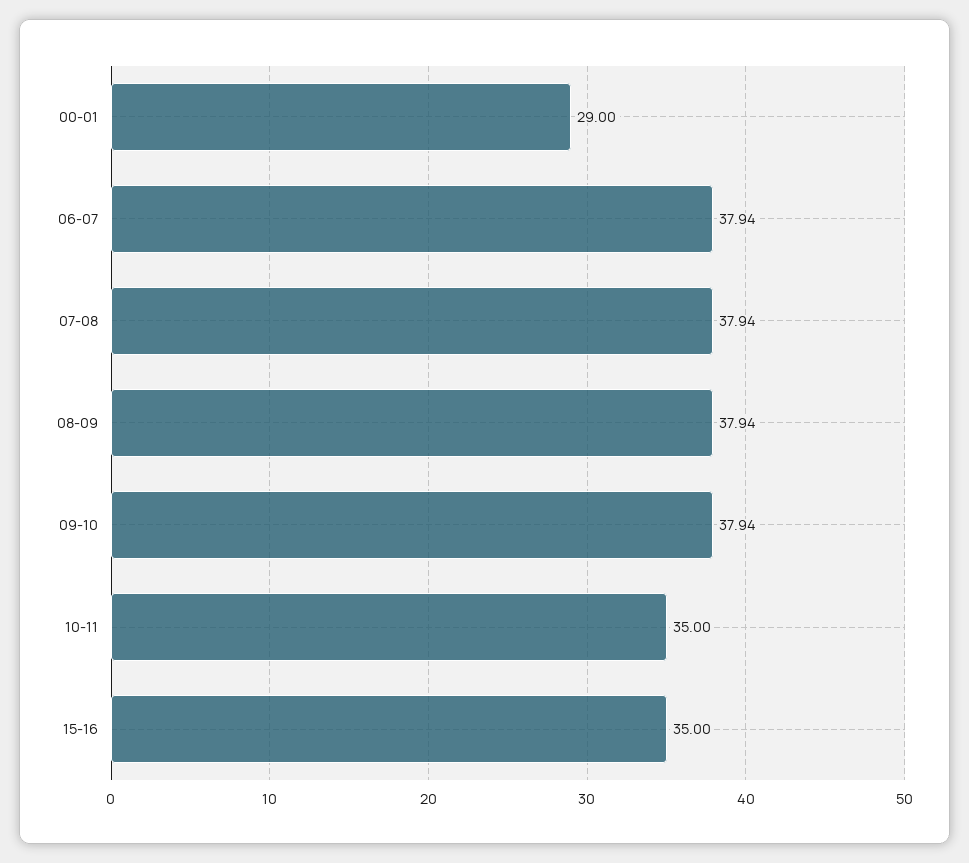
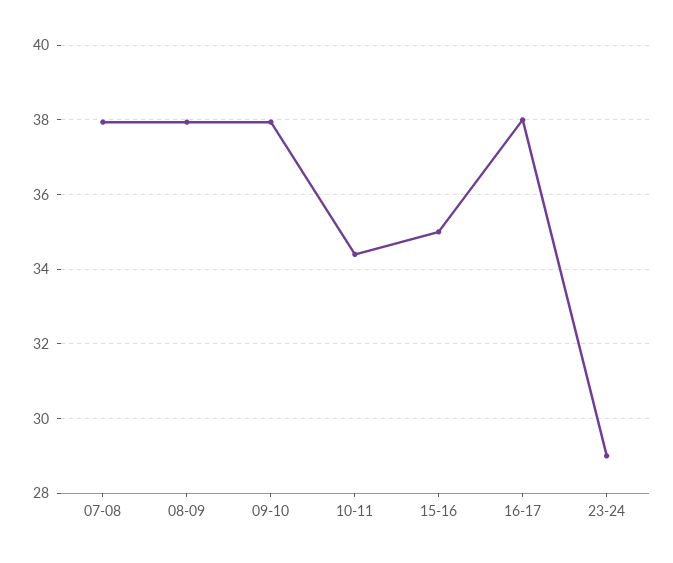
00-01: 29 -> none
06-07: 37.94 -> none
10-11: 35 -> 34.4
16-17: none -> 38
23-24: none -> 29

